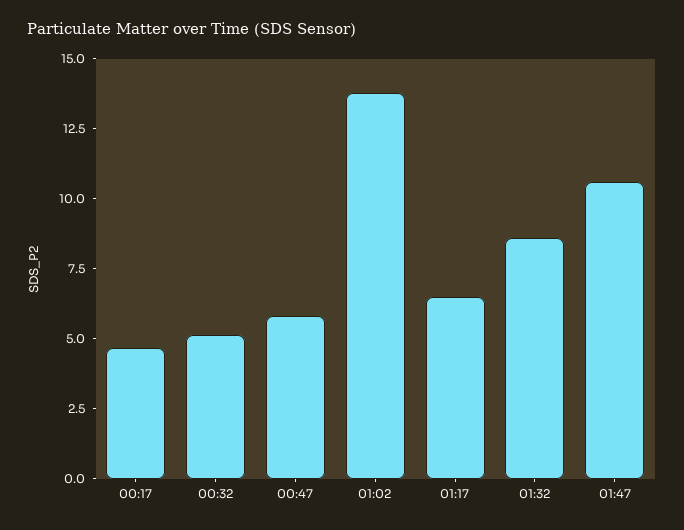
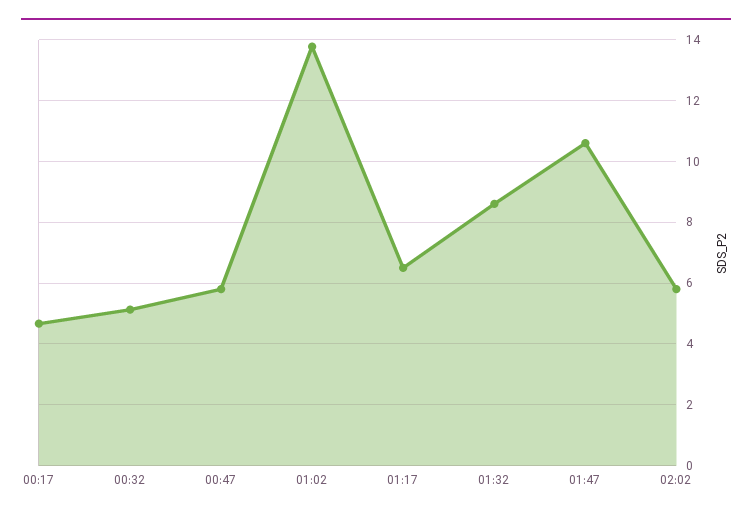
02:02: none -> 5.8

